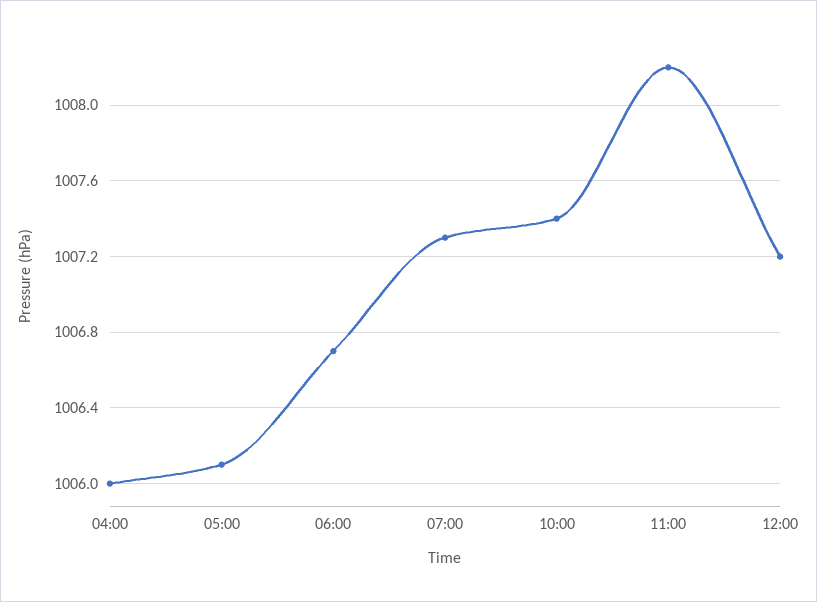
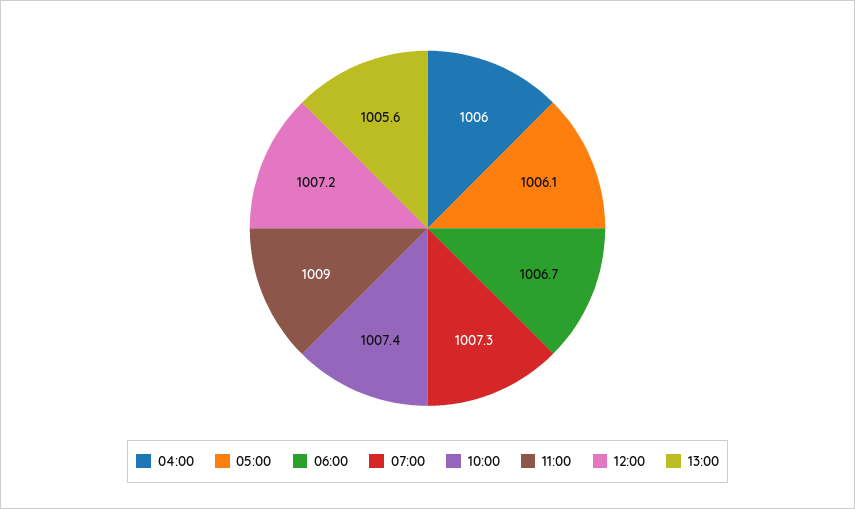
11:00: 1008.2 -> 1009
13:00: none -> 1005.6

